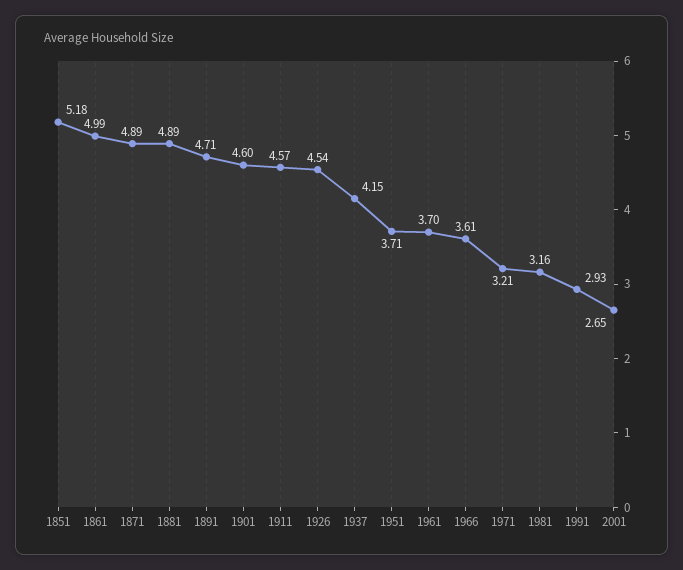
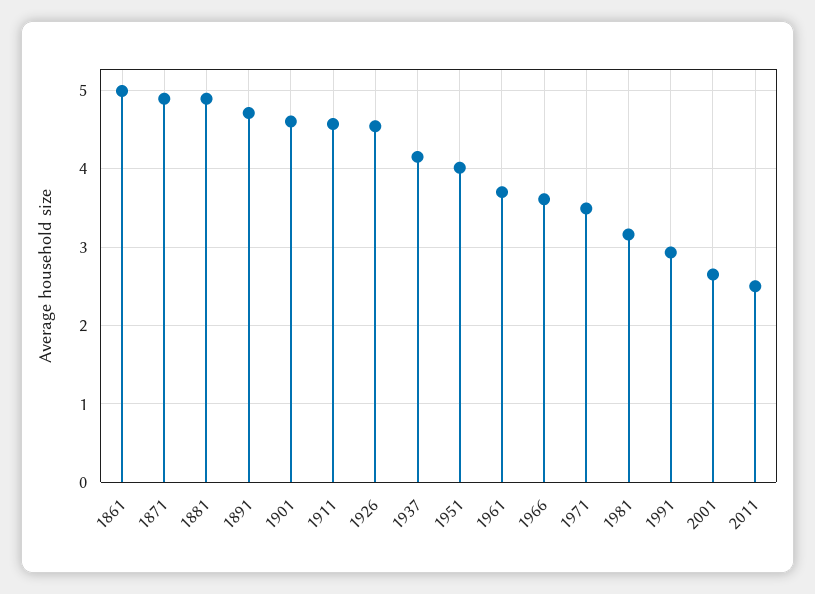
1851: 5.18 -> none
1951: 3.71 -> 4
1971: 3.21 -> 3.5
2011: none -> 2.5

